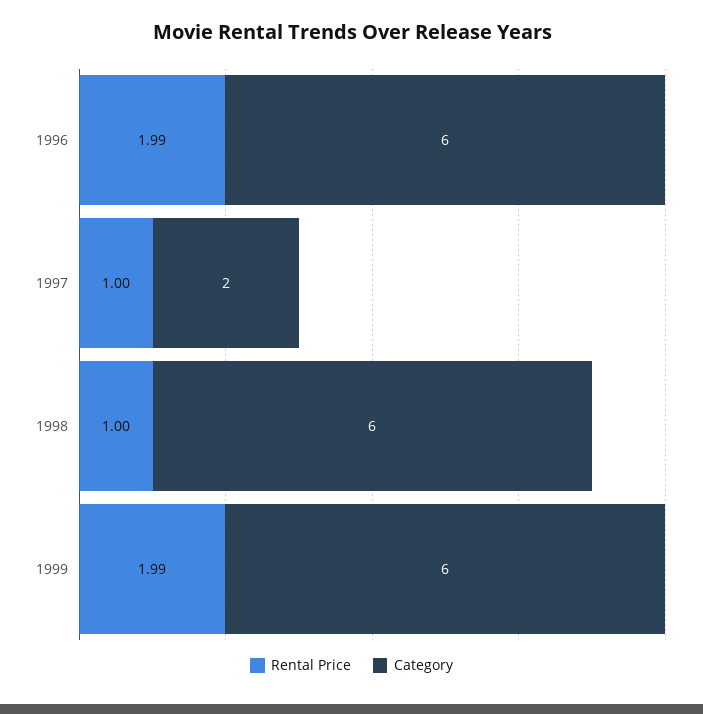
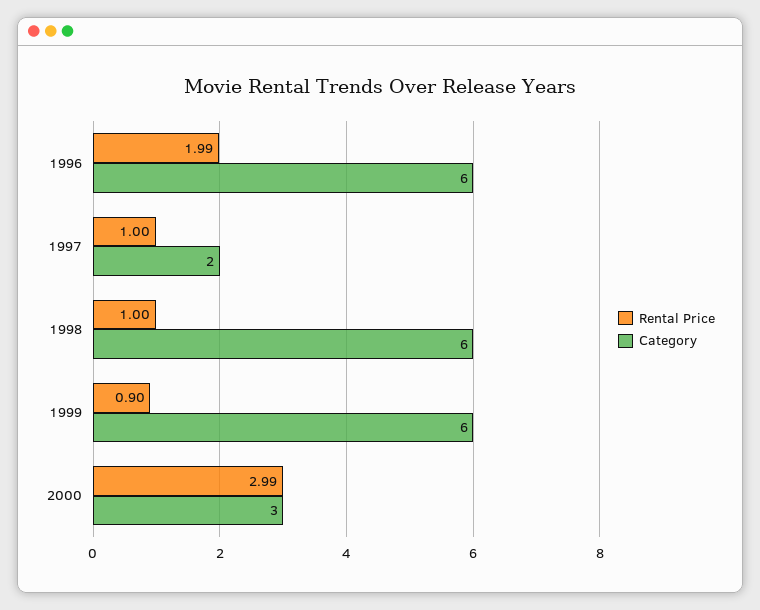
Rental Price, 1999: 1.99 -> 0.9
Rental Price, 2000: none -> 2.99
Category, 2000: none -> 3

